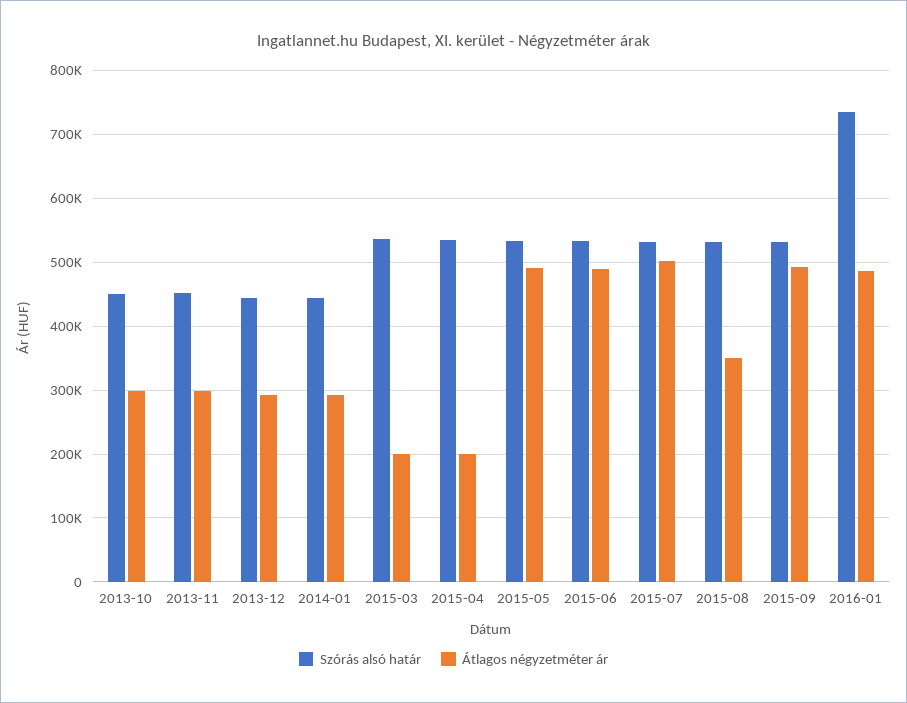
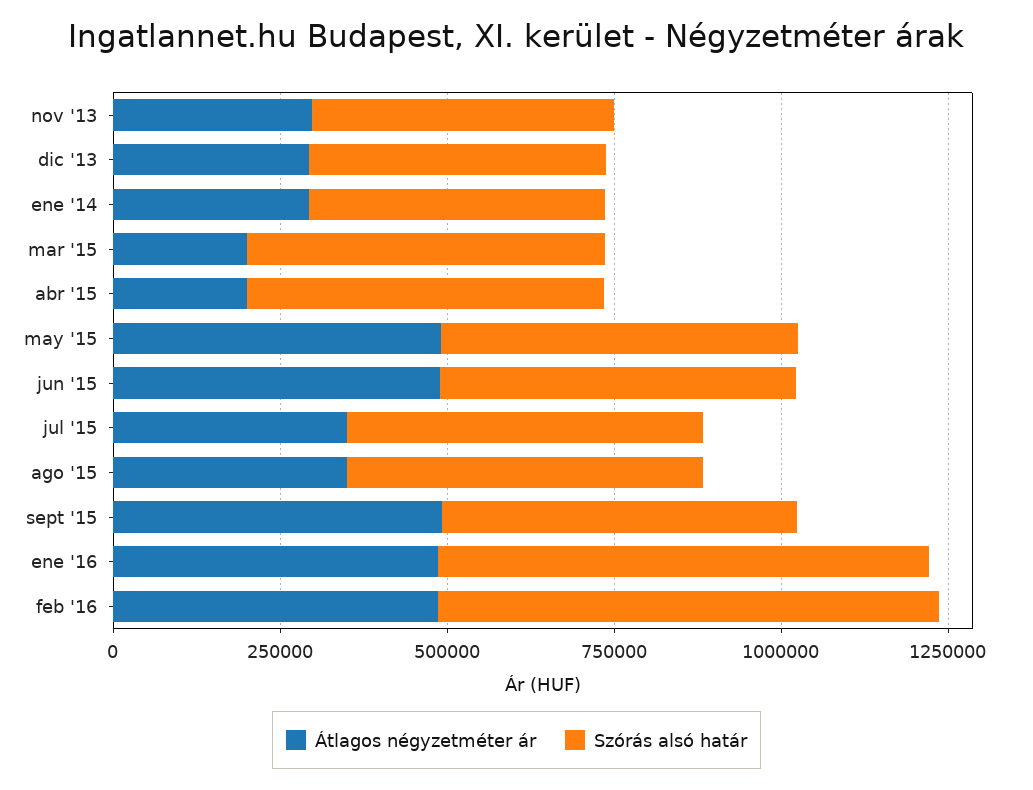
Szórás alsó határ, 2013-10: 450000 -> none
Átlagos négyzetméter ár, 2013-10: 300000 -> none
Átlagos négyzetméter ár, 2015-07: 500000 -> 350000
Átlagos négyzetméter ár, feb '16: none -> 500000
Szórás alsó határ, feb '16: none -> 750000

